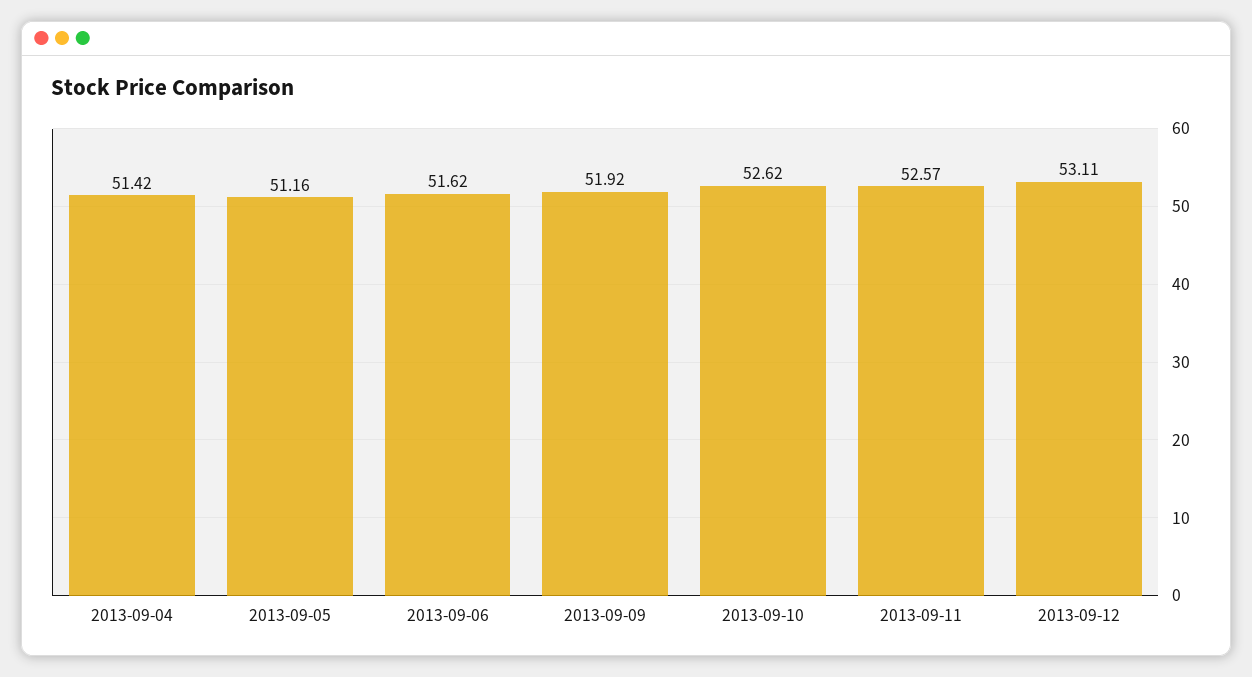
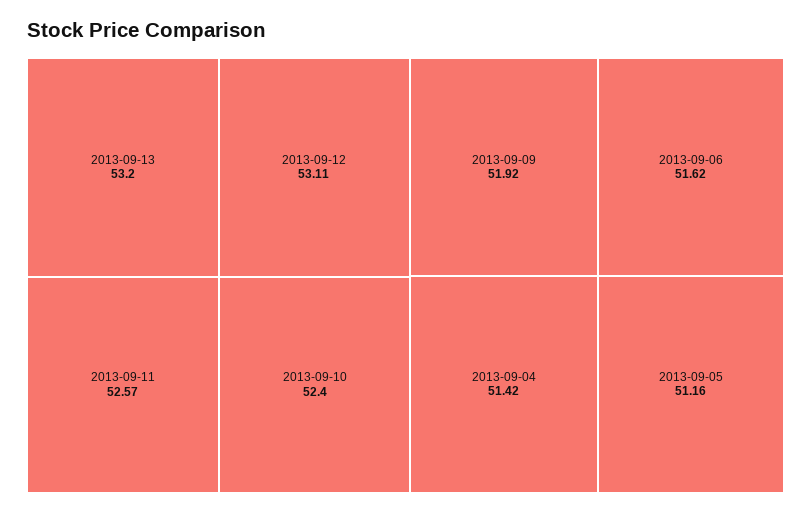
2013-09-10: 52.62 -> 52.4
2013-09-13: none -> 53.2

